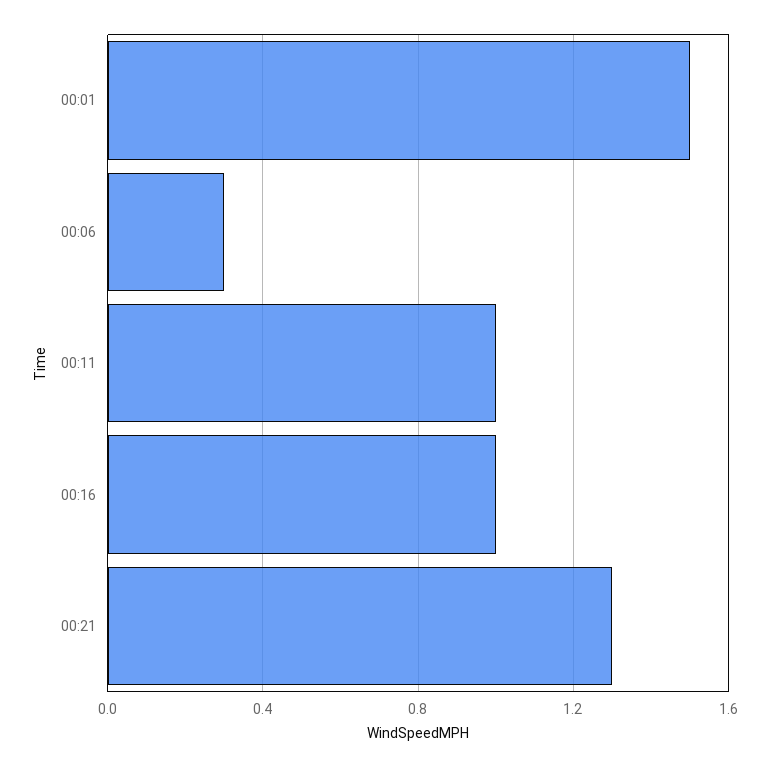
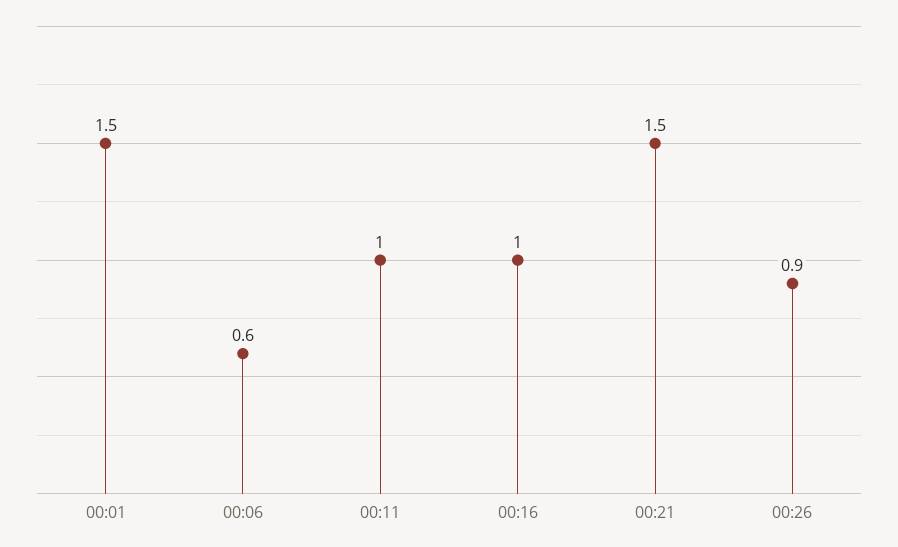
00:06: 0.3 -> 0.6
00:21: 1.3 -> 1.5
00:26: none -> 0.9

